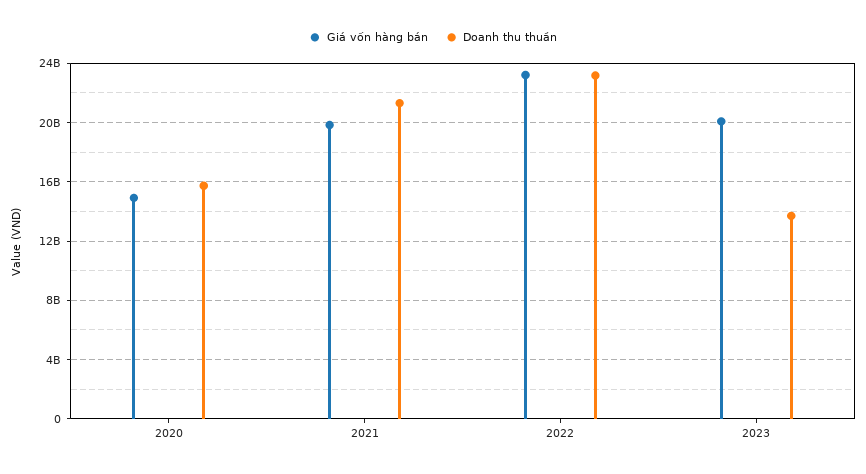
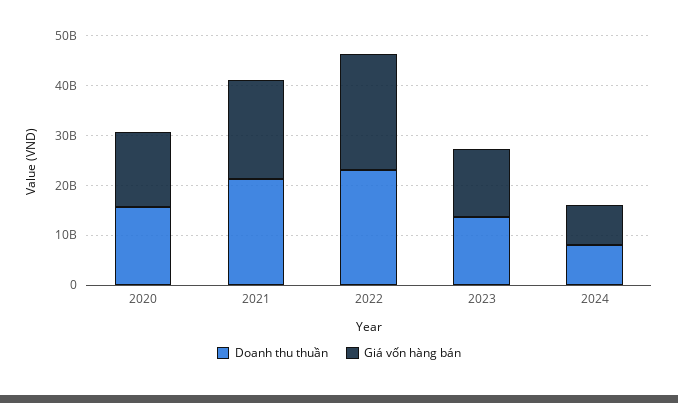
Giá vốn hàng bán, 2023: 20000000000 -> 14000000000
Doanh thu thuần, 2024: none -> 8000000000
Giá vốn hàng bán, 2024: none -> 8000000000

